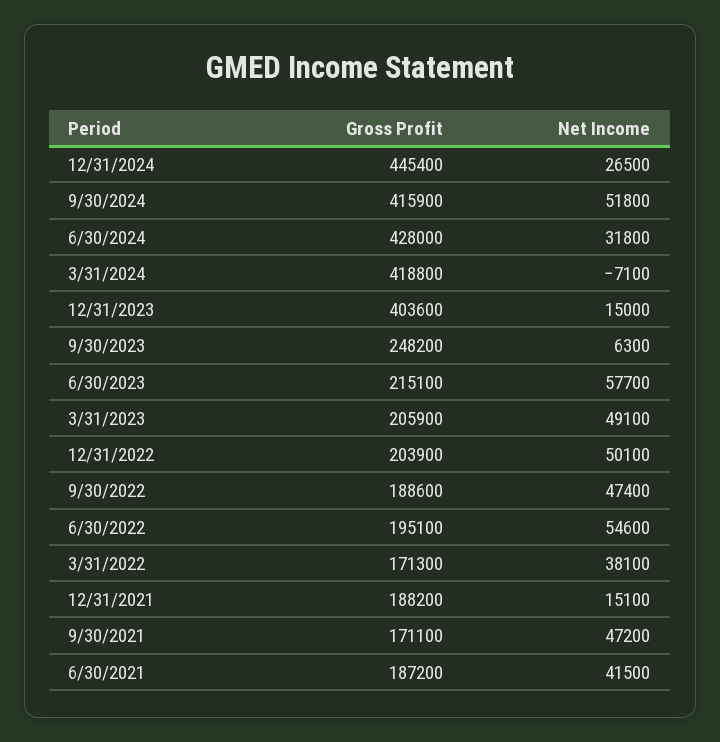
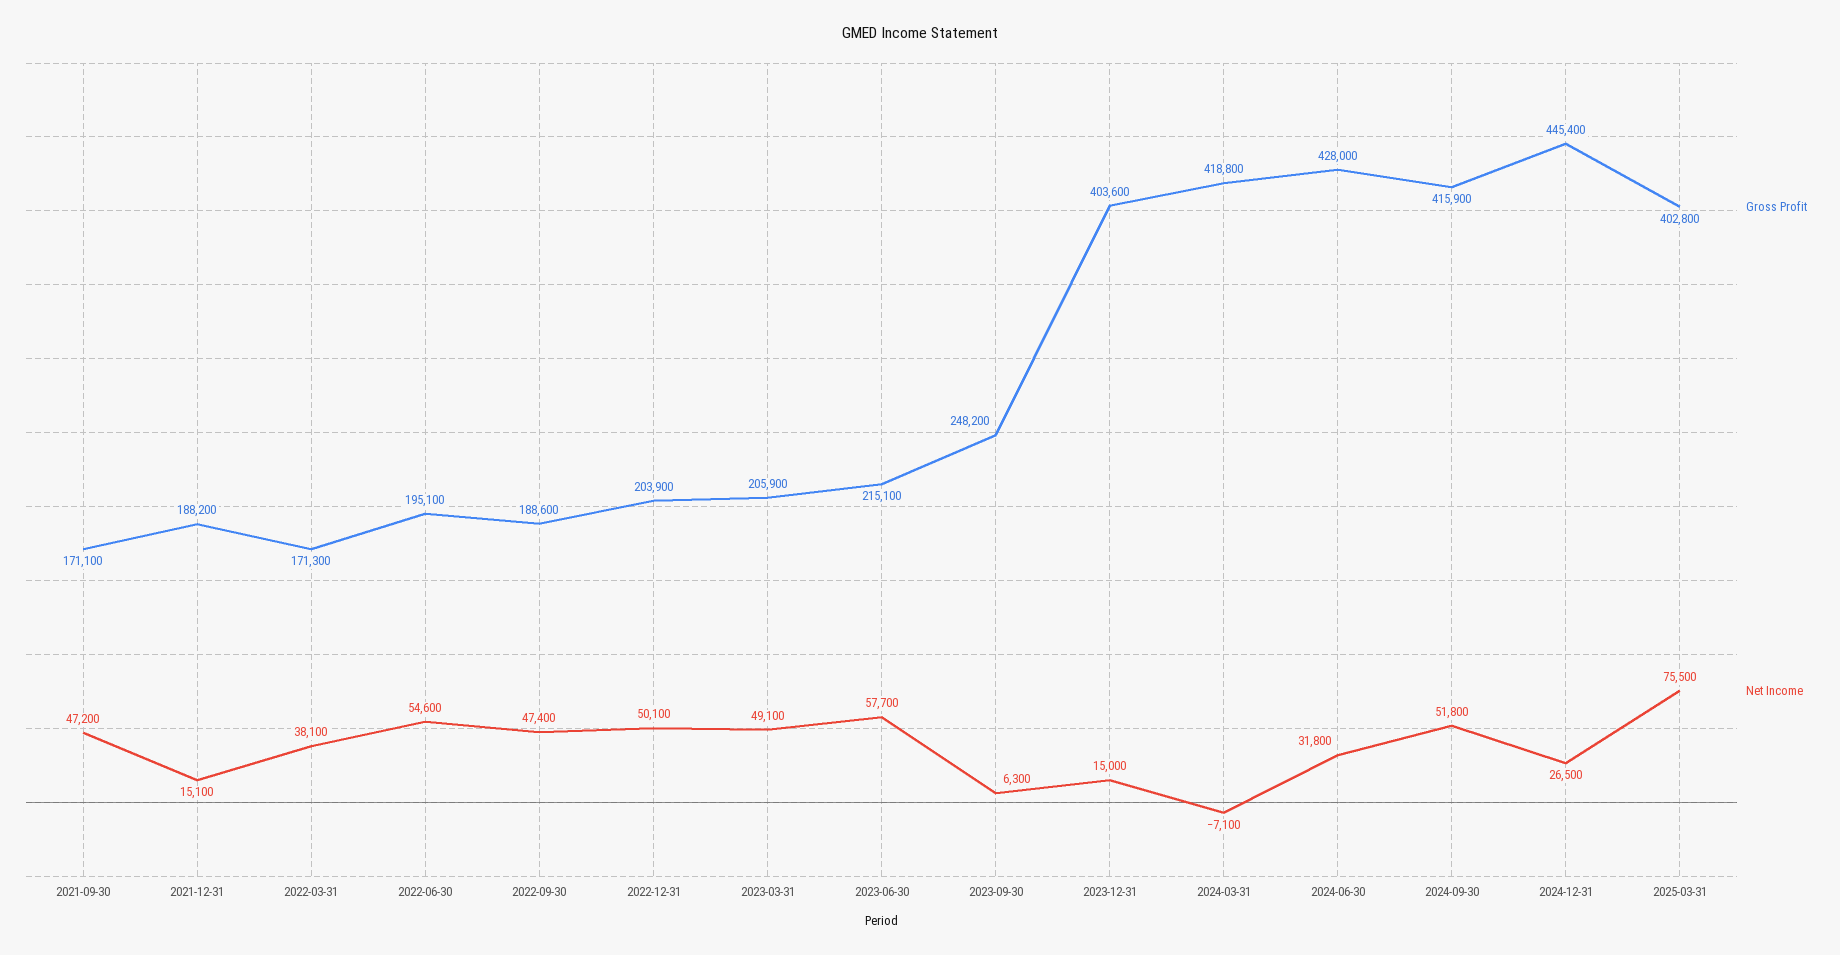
Gross Profit, 6/30/2021: 187200 -> none
Net Income, 6/30/2021: 41500 -> none
Gross Profit, 2025-03-31: none -> 402800
Net Income, 2025-03-31: none -> 75500

